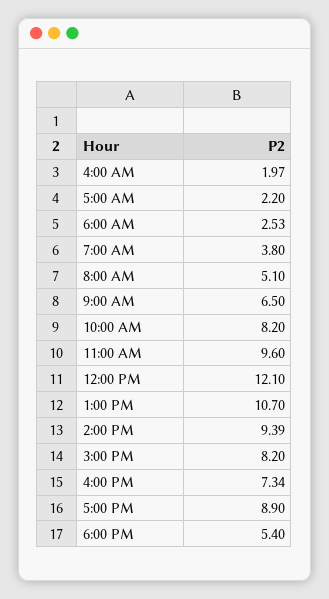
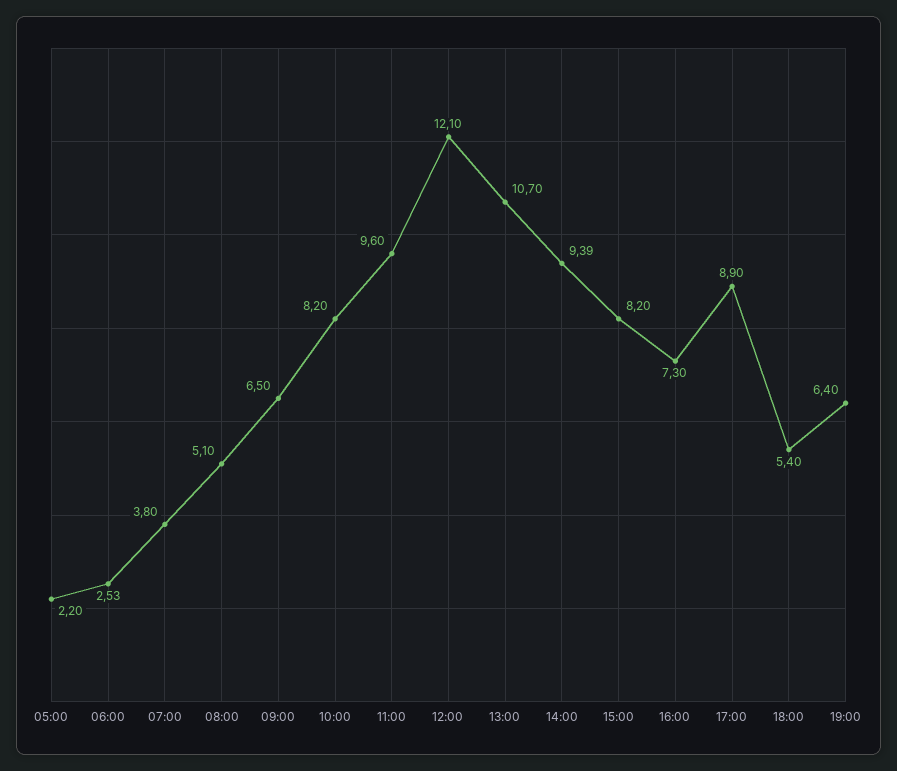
4:00 AM: 1.97 -> none
4:00 PM: 7.34 -> 7.3
19:00: none -> 6.4

